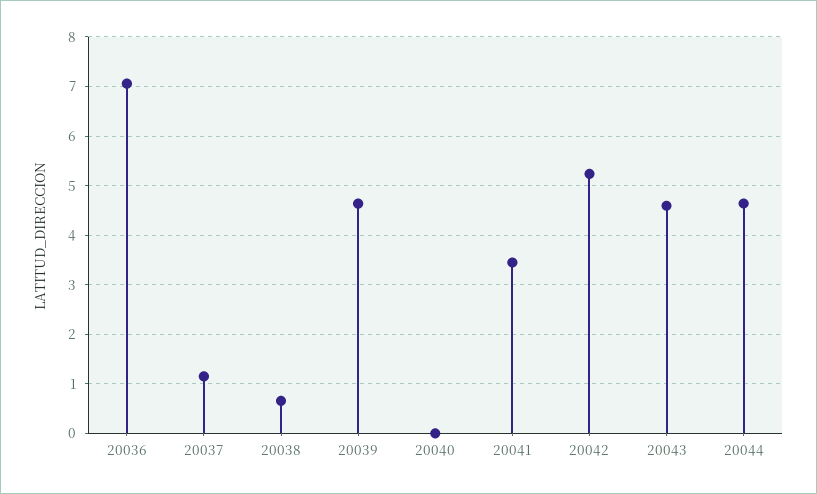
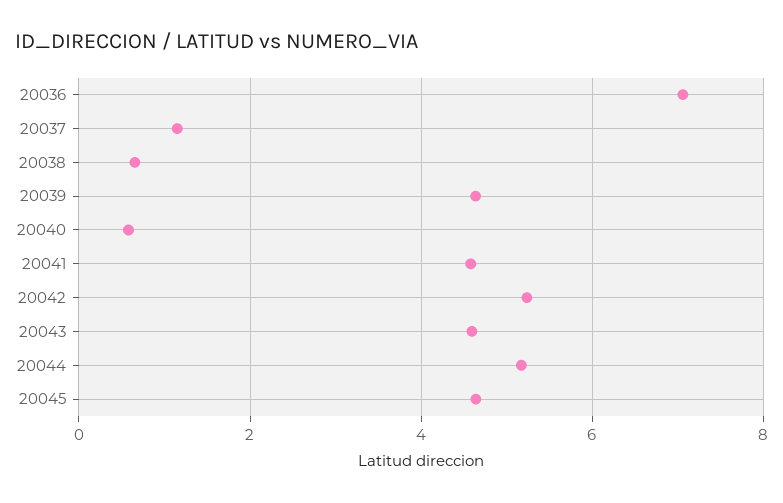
20040: 0 -> 0.6
20041: 3.4 -> 4.6
20044: 4.6 -> 5.2
20045: none -> 4.6

